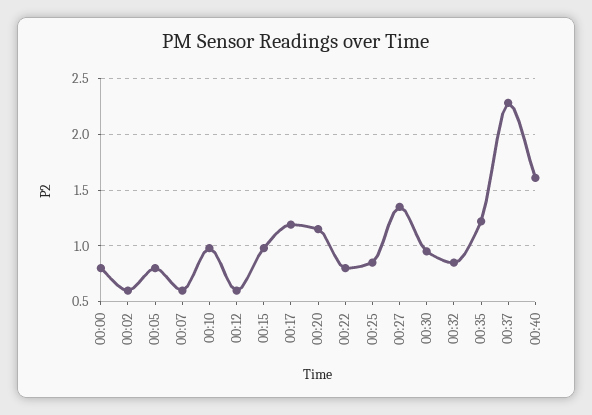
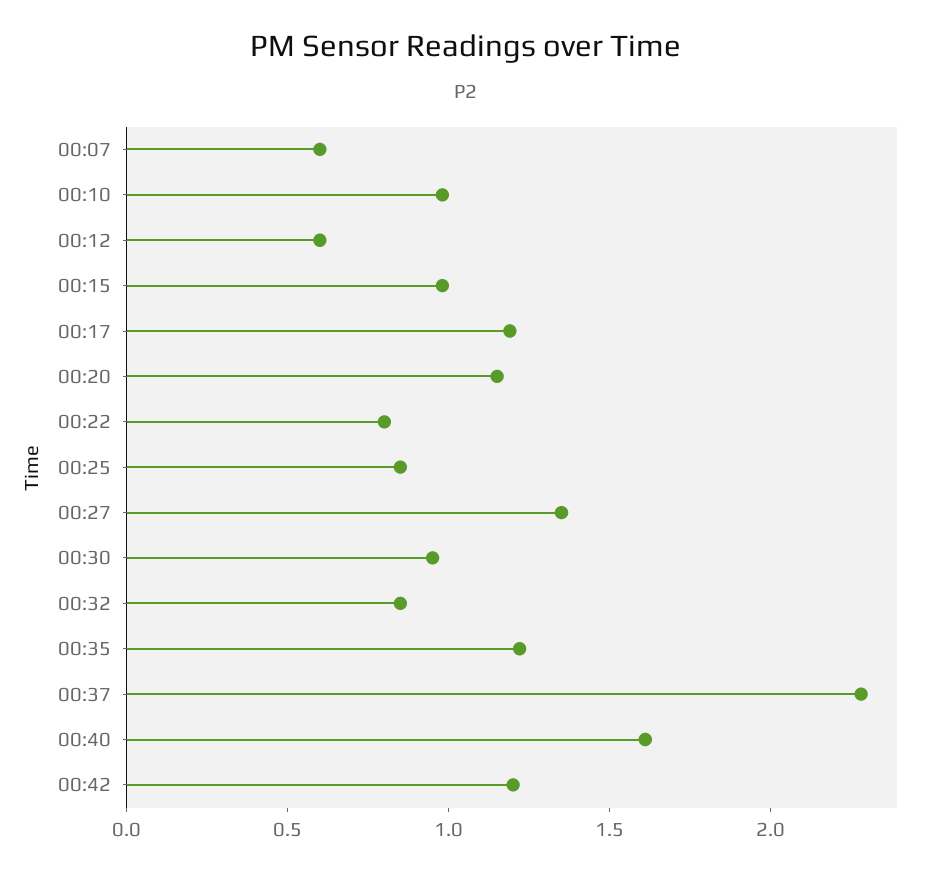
00:00: 0.8 -> none
00:02: 0.6 -> none
00:05: 0.8 -> none
00:42: none -> 1.2

